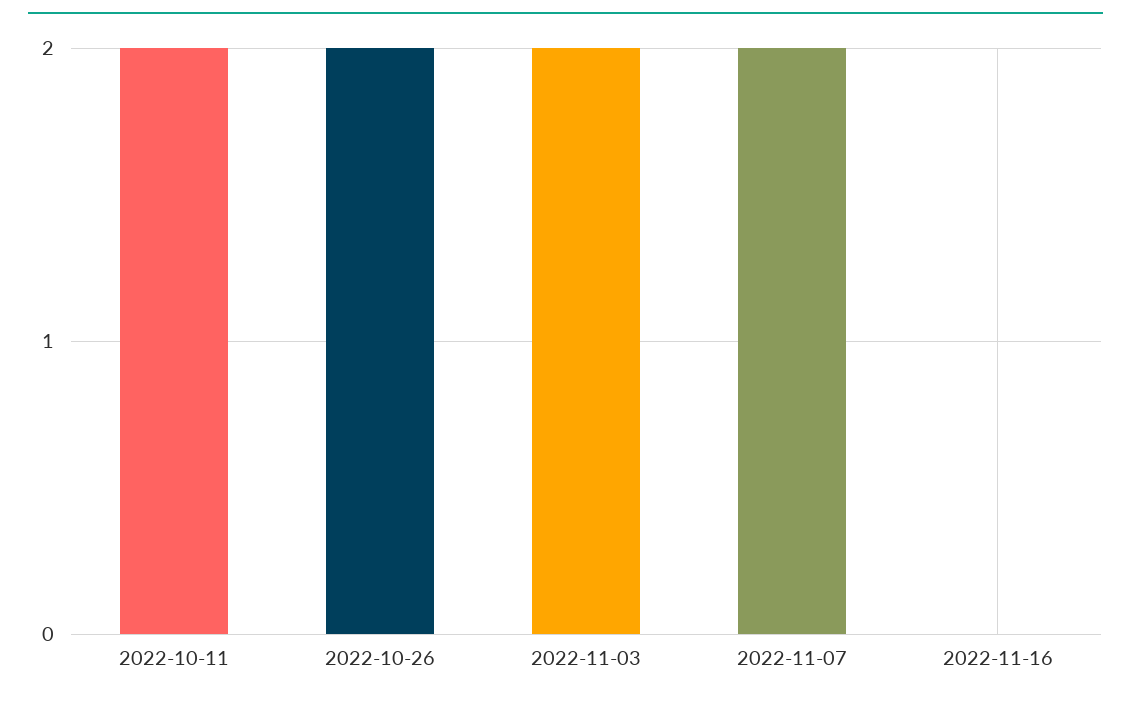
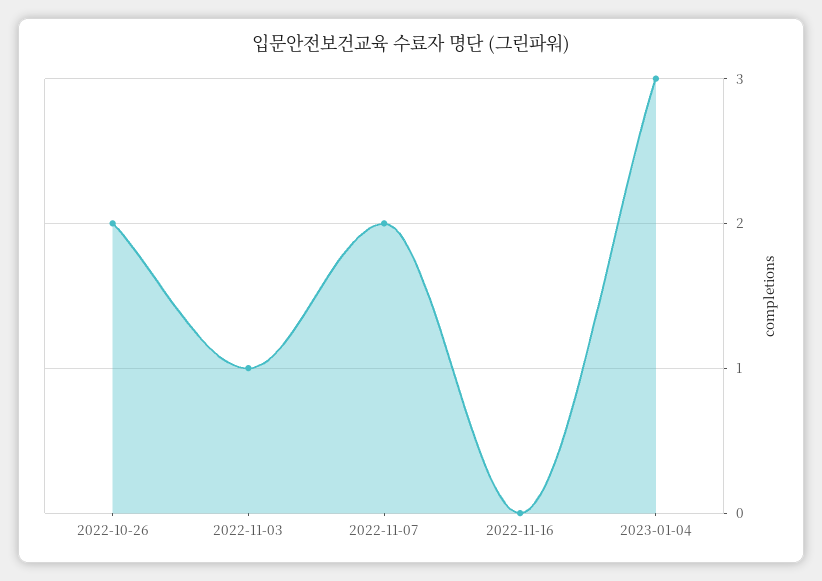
2022-10-11: 2 -> none
2022-11-03: 2 -> 1
2023-01-04: none -> 3

